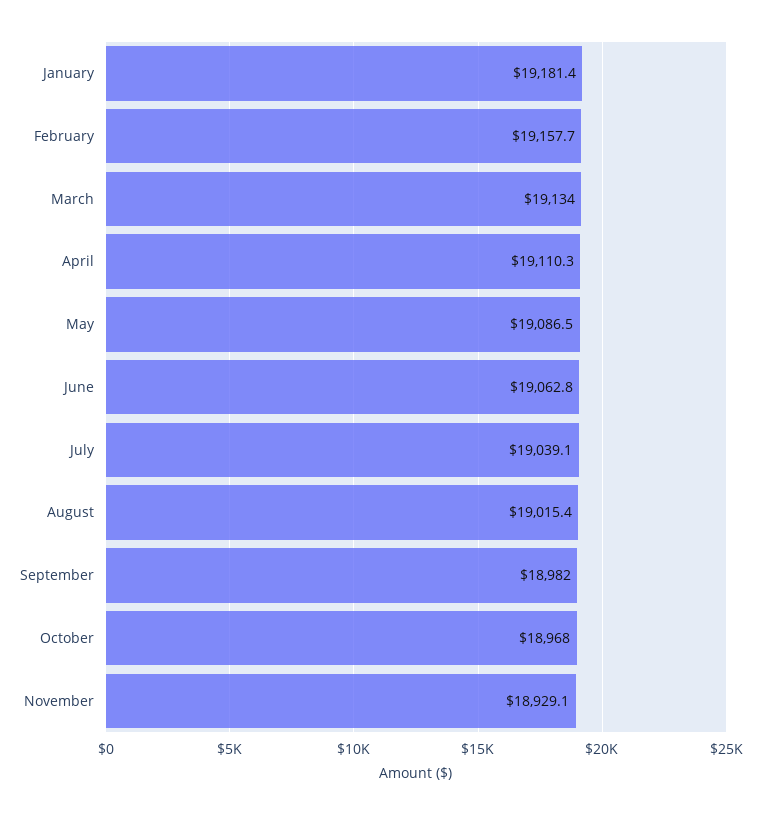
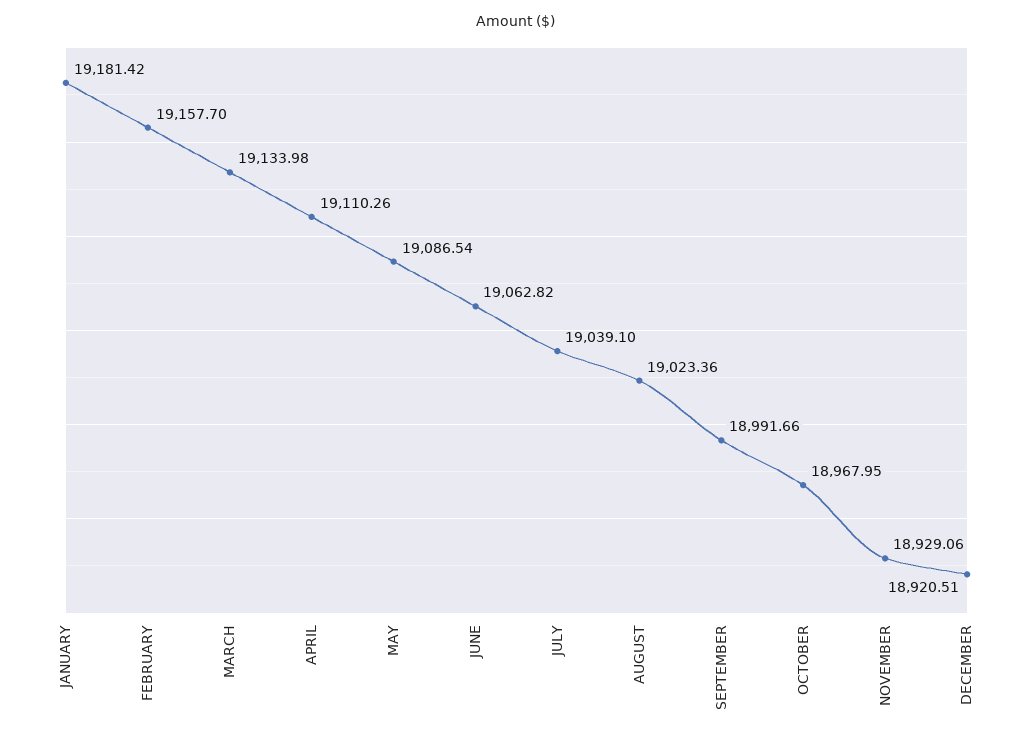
August: 19015.4 -> 19023.36
September: 18982 -> 18991.66
DECEMBER: none -> 18920.51

